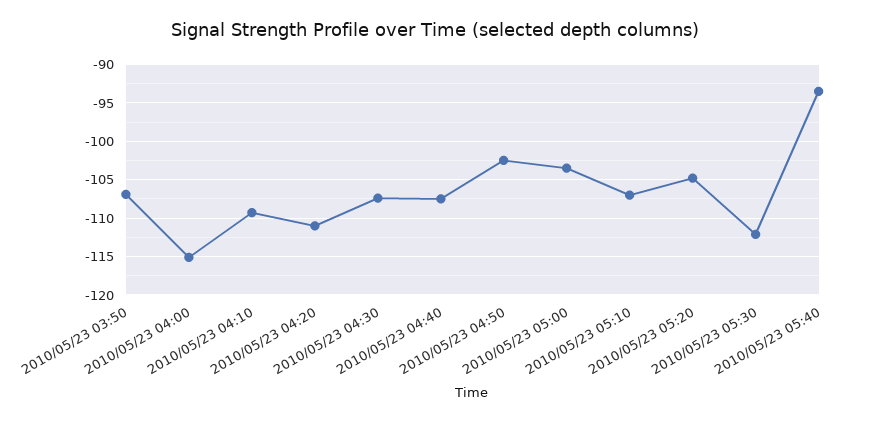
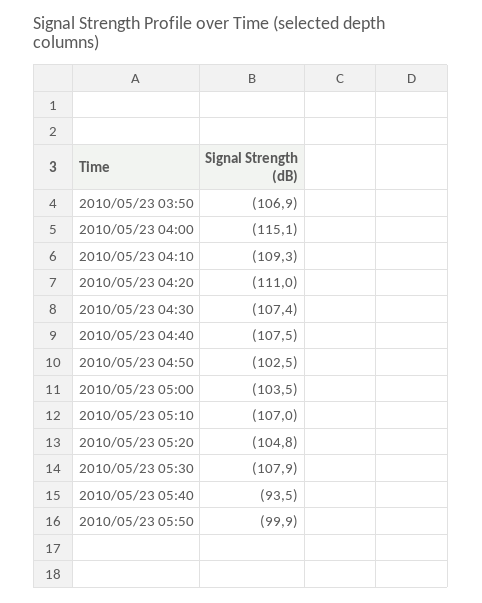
2010/05/23 05:30: -112 -> -107.9
2010/05/23 05:50: none -> -99.9

